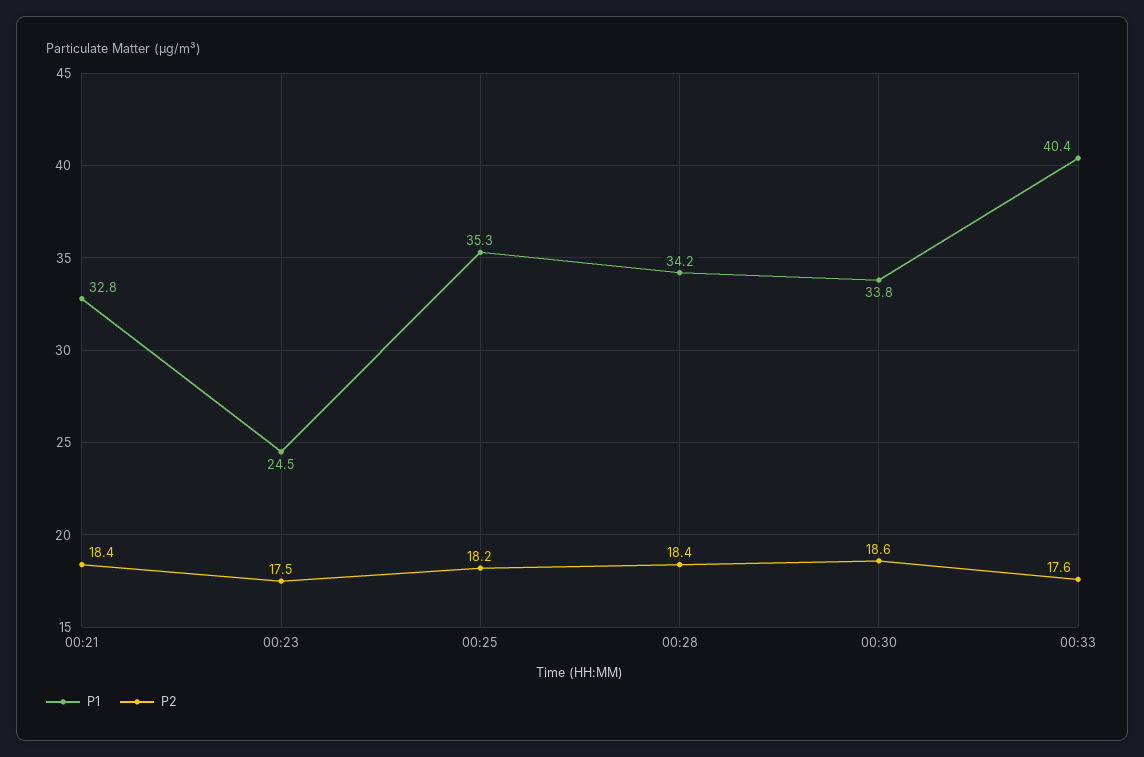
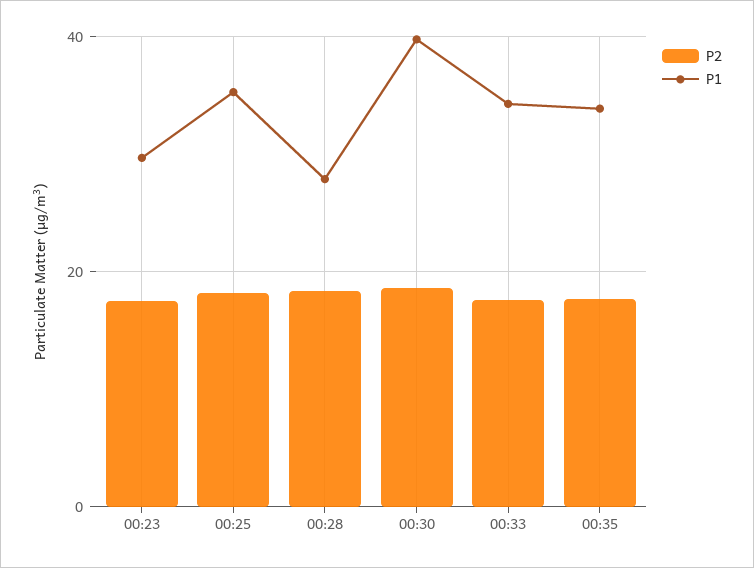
P1, 00:21: 32.8 -> none
P2, 00:21: 18.4 -> none
P1, 00:23: 24.5 -> 30
P1, 00:28: 34.2 -> 28
P1, 00:30: 33.8 -> 40
P1, 00:33: 40.4 -> 34
P2, 00:35: none -> 18
P1, 00:35: none -> 34

